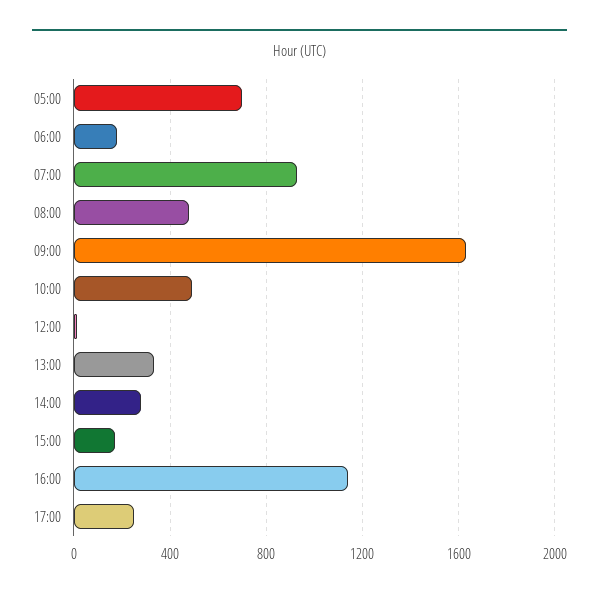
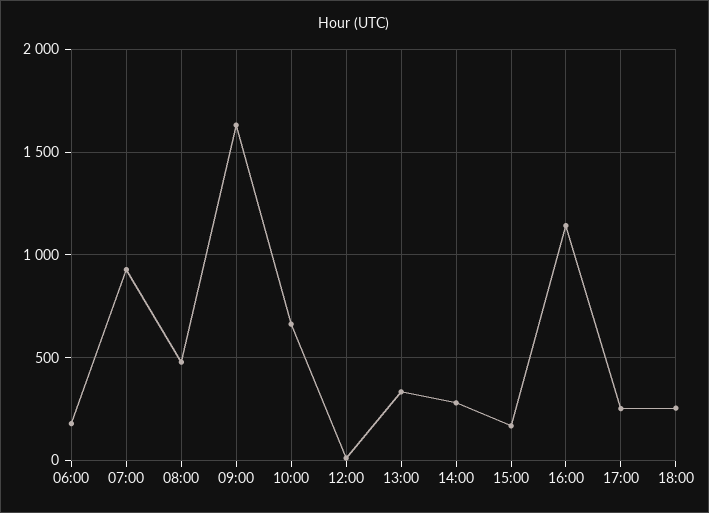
05:00: 700 -> none
10:00: 500 -> 650
18:00: none -> 250

